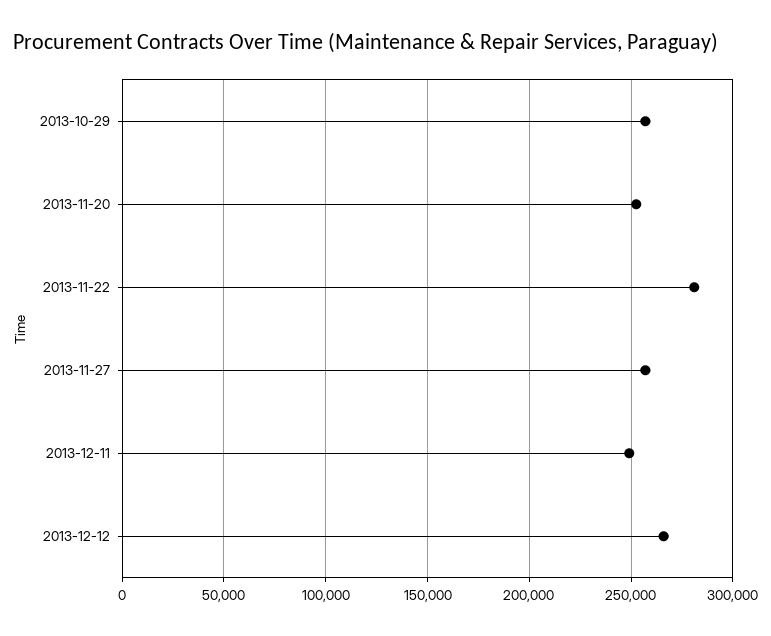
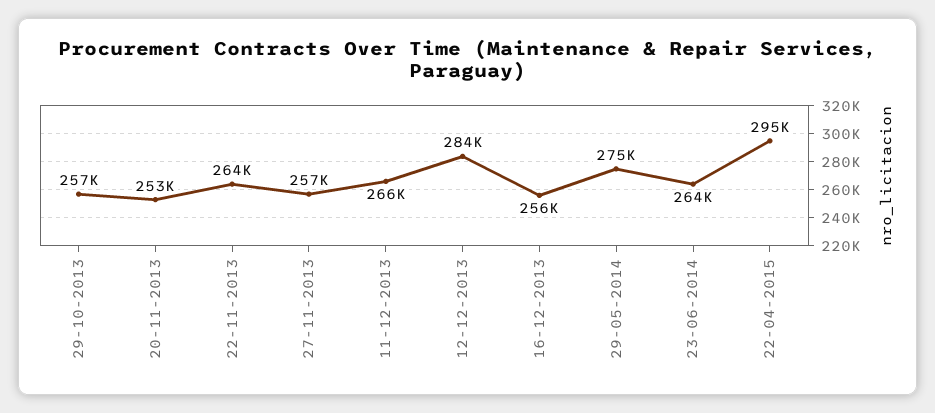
2013-11-22: 280000 -> 264000
2013-12-11: 250000 -> 266000
2013-12-12: 265000 -> 284000
16-12-2013: none -> 256000
29-05-2014: none -> 275000
23-06-2014: none -> 264000
22-04-2015: none -> 295000

